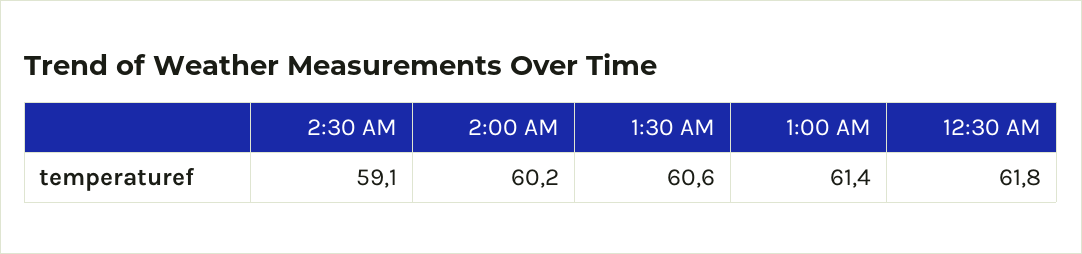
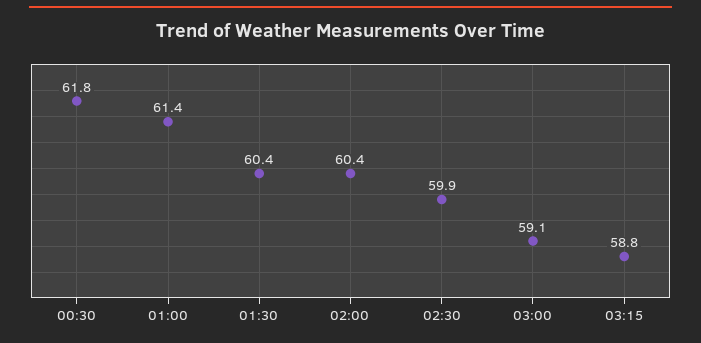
2:30 AM: 59.1 -> 59.9
2:00 AM: 60.2 -> 60.4
1:30 AM: 60.6 -> 60.4
03:00: none -> 59.1
03:15: none -> 58.8

